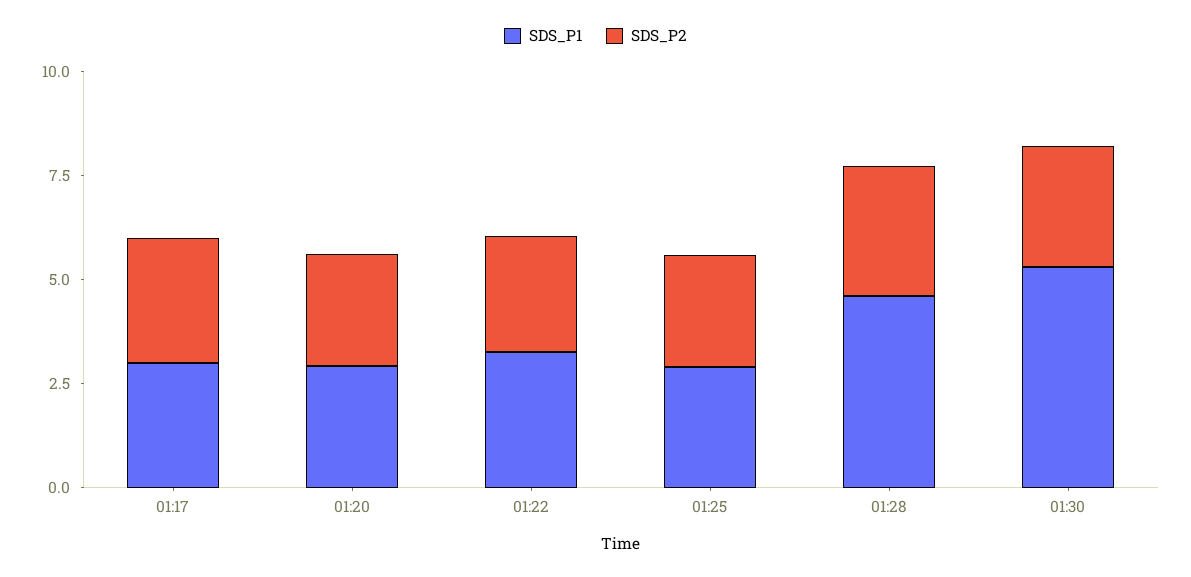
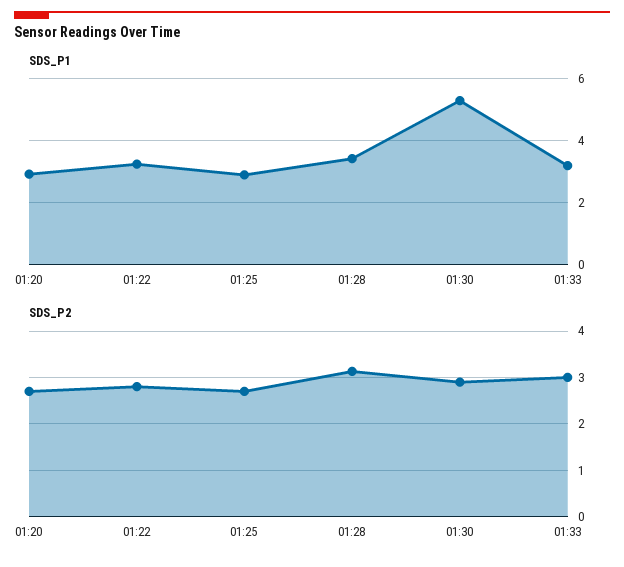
SDS_P1, 01:17: 3 -> none
SDS_P2, 01:17: 3 -> none
SDS_P1, 01:28: 4.5 -> 3.4
SDS_P1, 01:33: none -> 3.2
SDS_P2, 01:33: none -> 3

